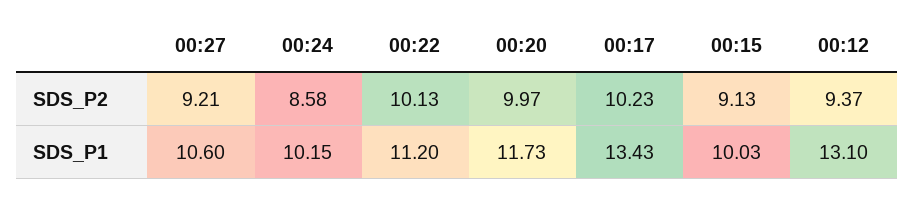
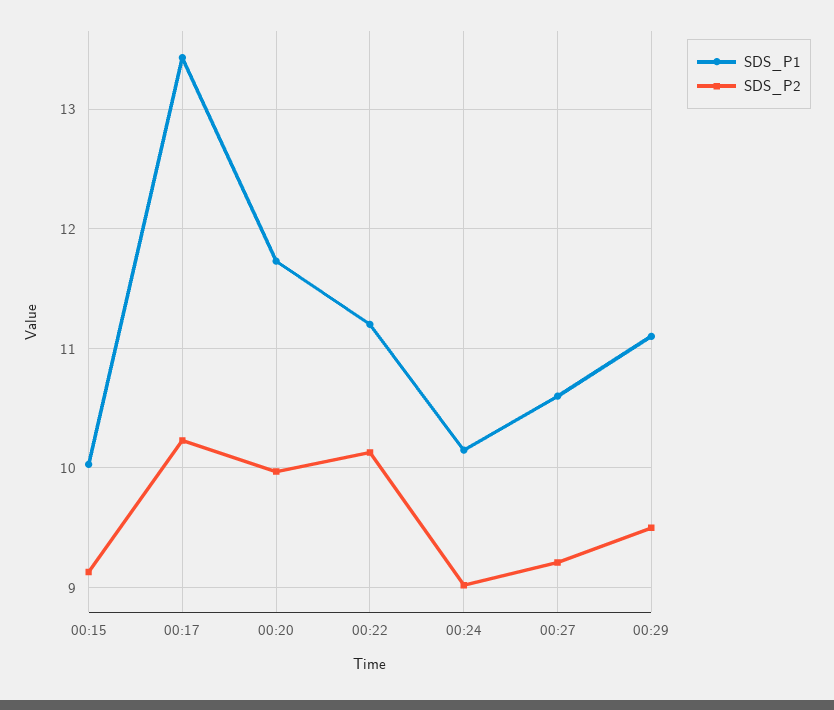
SDS_P2, 00:24: 8.58 -> 9
SDS_P2, 00:12: 9.37 -> none
SDS_P1, 00:12: 13.1 -> none
SDS_P1, 00:29: none -> 11.1
SDS_P2, 00:29: none -> 9.5

